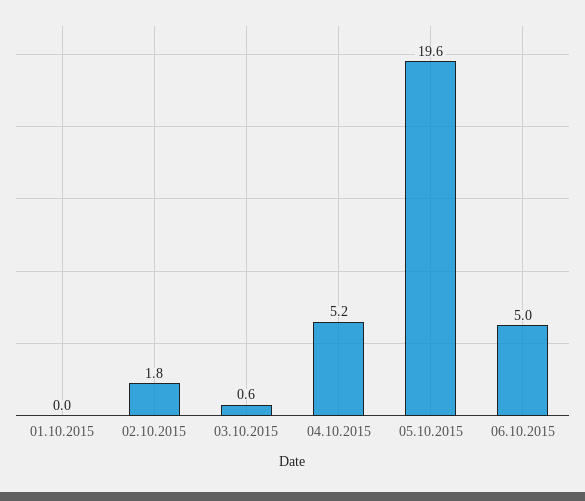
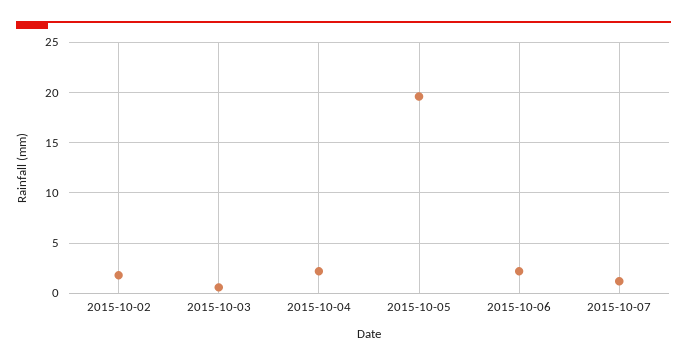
01.10.2015: 0 -> none
04.10.2015: 5.2 -> 2
06.10.2015: 5 -> 2
2015-10-07: none -> 1

